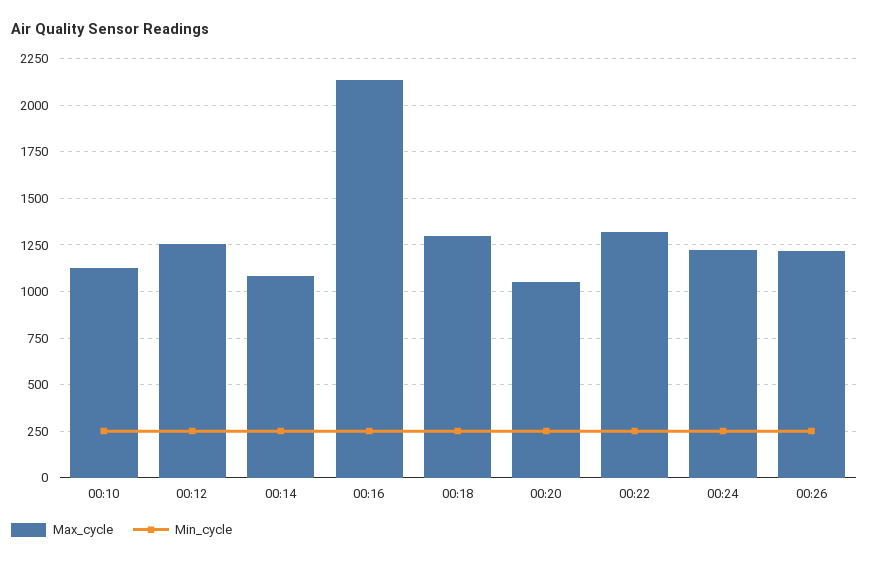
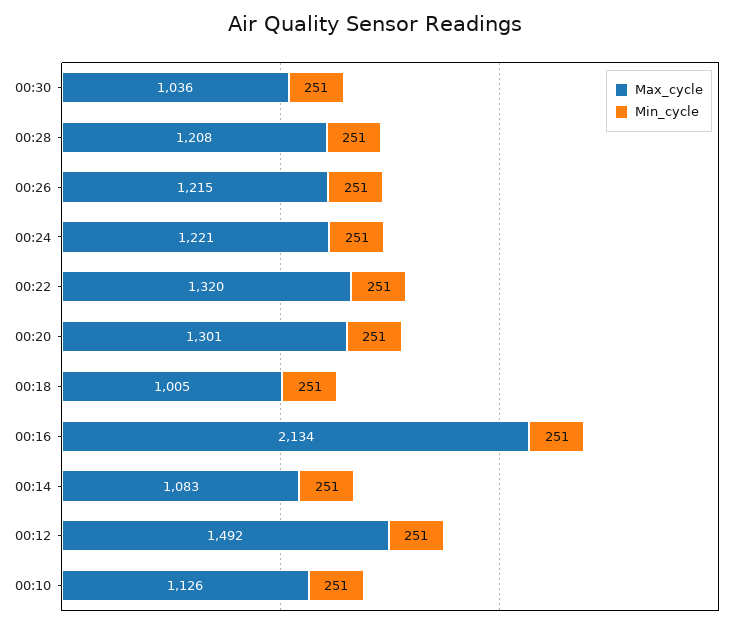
Max_cycle, 00:12: 1250 -> 1492
Max_cycle, 00:18: 1300 -> 1005
Max_cycle, 00:20: 1050 -> 1301
Max_cycle, 00:30: none -> 1036
Min_cycle, 00:30: none -> 251
Max_cycle, 00:28: none -> 1208
Min_cycle, 00:28: none -> 251

